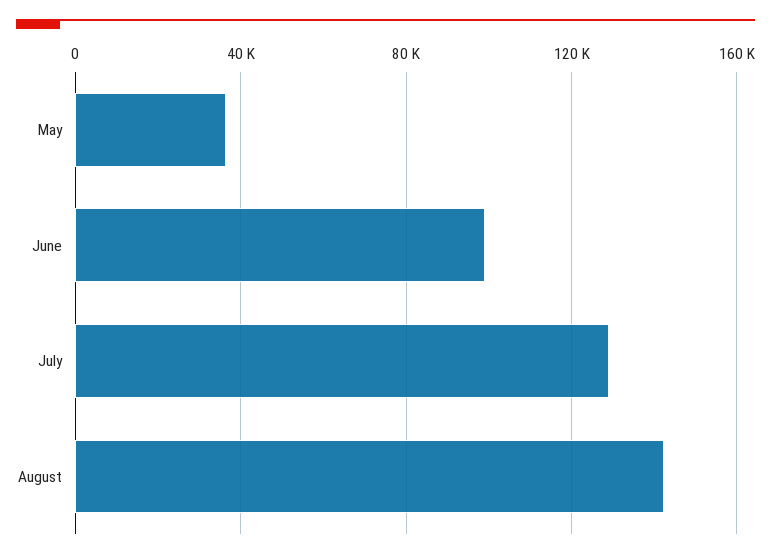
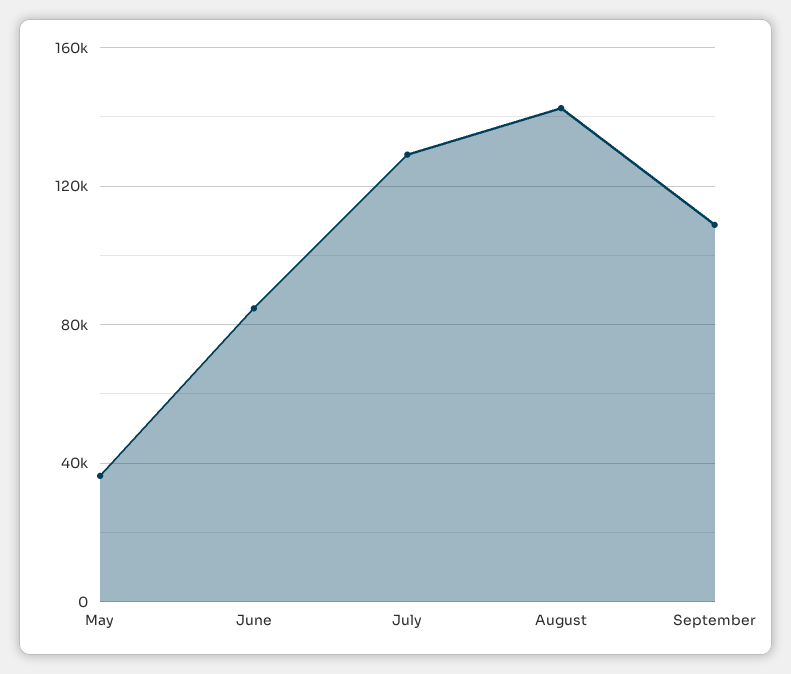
June: 100000 -> 85000
September: none -> 110000

